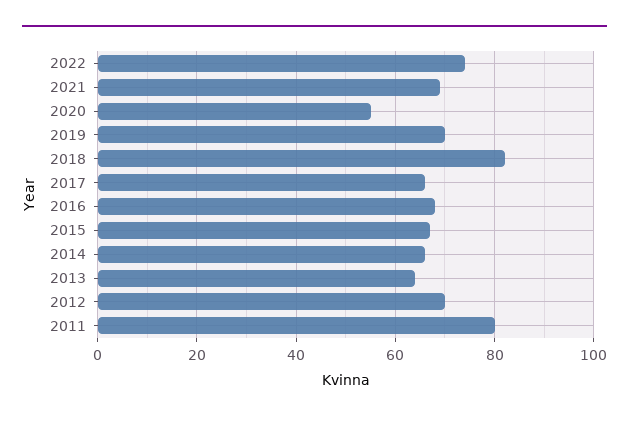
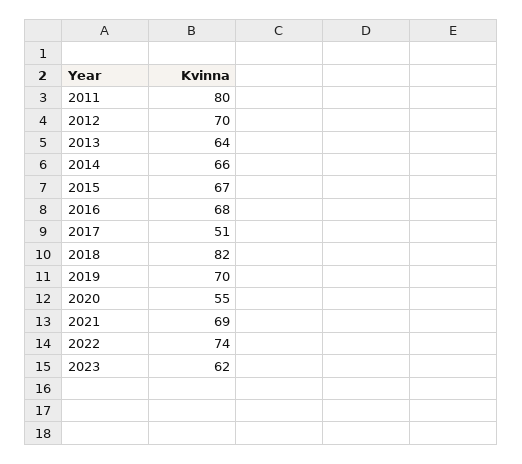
2017: 65 -> 51
2023: none -> 62

